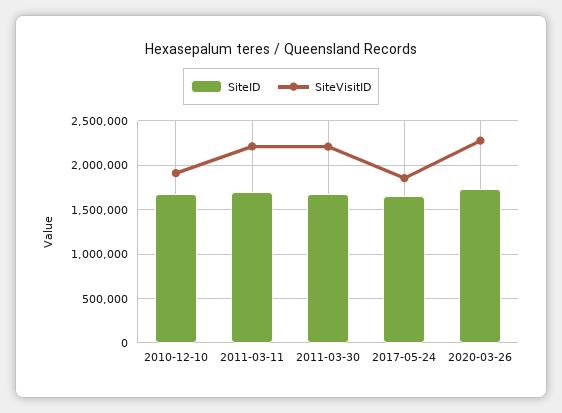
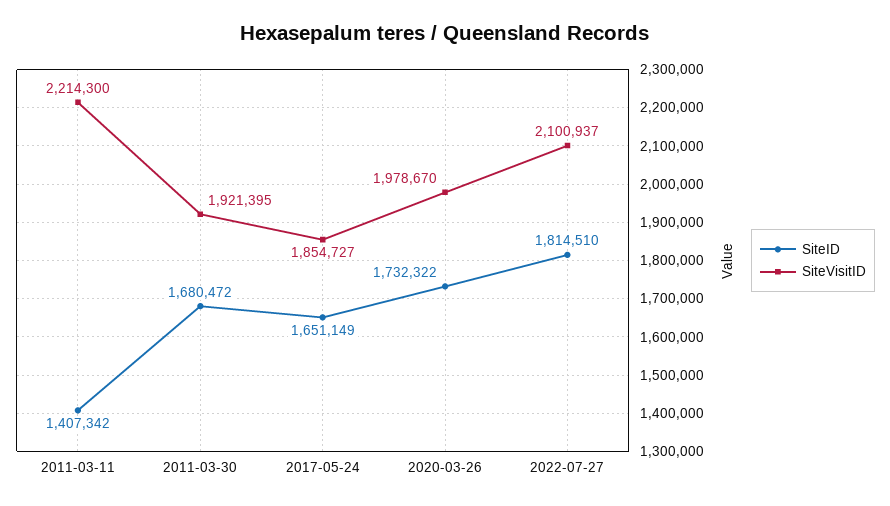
SiteID, 2010-12-10: 1700000 -> none
SiteVisitID, 2010-12-10: 1900000 -> none
SiteID, 2011-03-11: 1700000 -> 1407342
SiteVisitID, 2011-03-30: 2200000 -> 1921395
SiteVisitID, 2020-03-26: 2300000 -> 1978670
SiteID, 2022-07-27: none -> 1814510
SiteVisitID, 2022-07-27: none -> 2100937

